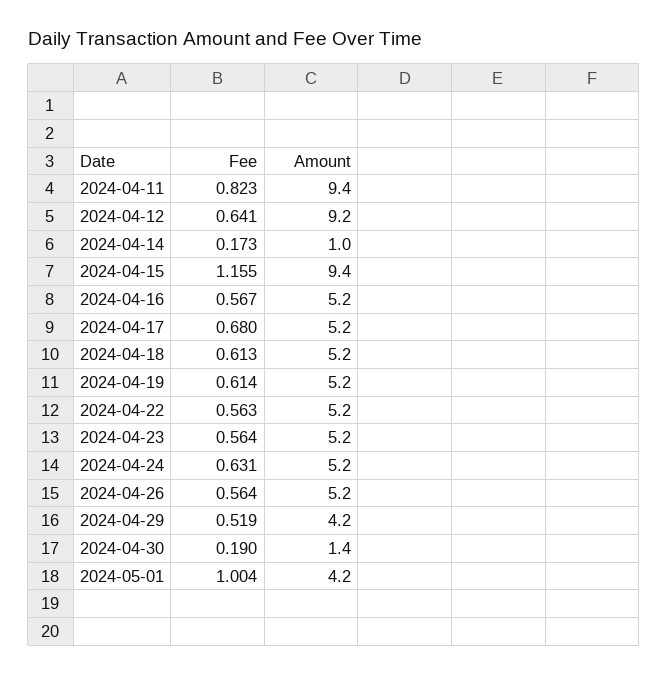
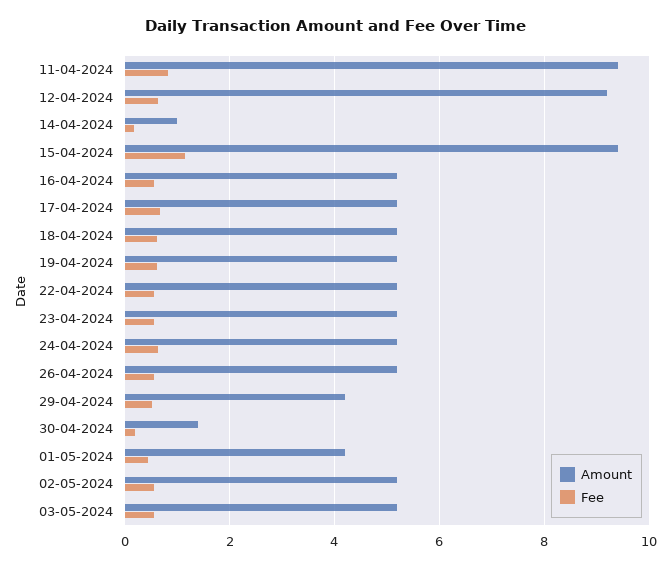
Fee, 2024-05-01: 1.004 -> 0.4
Amount, 02-05-2024: none -> 5.2
Fee, 02-05-2024: none -> 0.6
Amount, 03-05-2024: none -> 5.2
Fee, 03-05-2024: none -> 0.6

